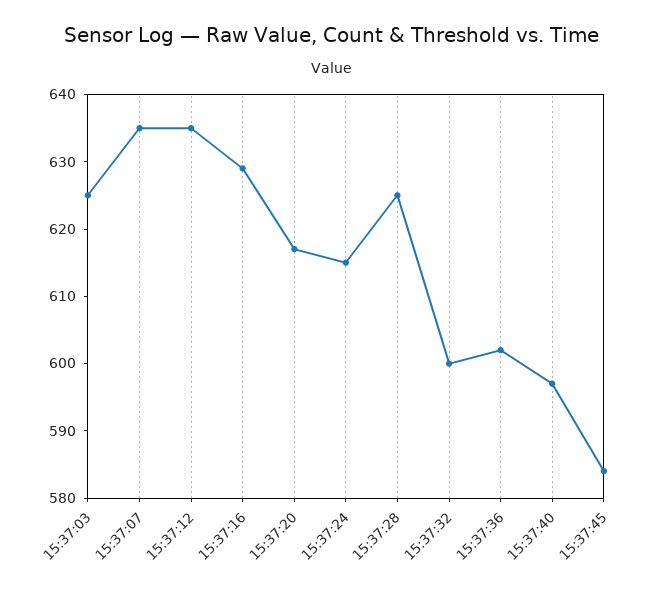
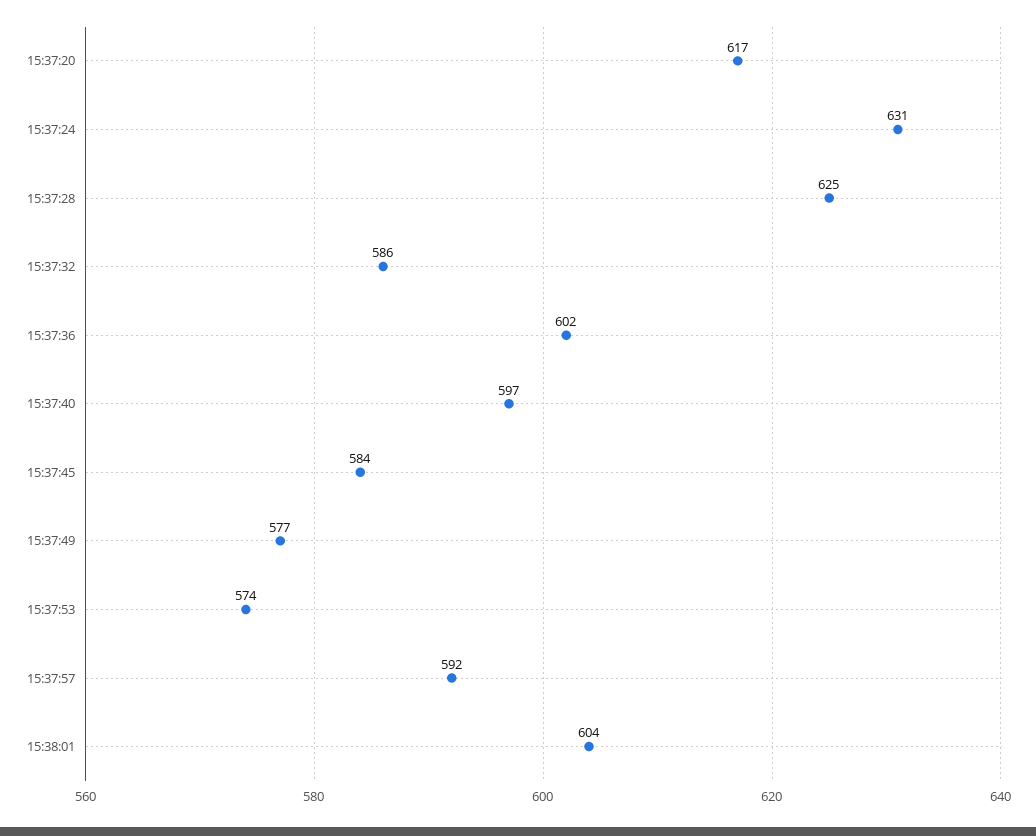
15:37:03: 625 -> none
15:37:07: 635 -> none
15:37:12: 635 -> none
15:37:16: 630 -> none
15:37:24: 615 -> 631
15:37:32: 600 -> 586
15:37:49: none -> 577
15:37:53: none -> 574
15:37:57: none -> 592
15:38:01: none -> 604

